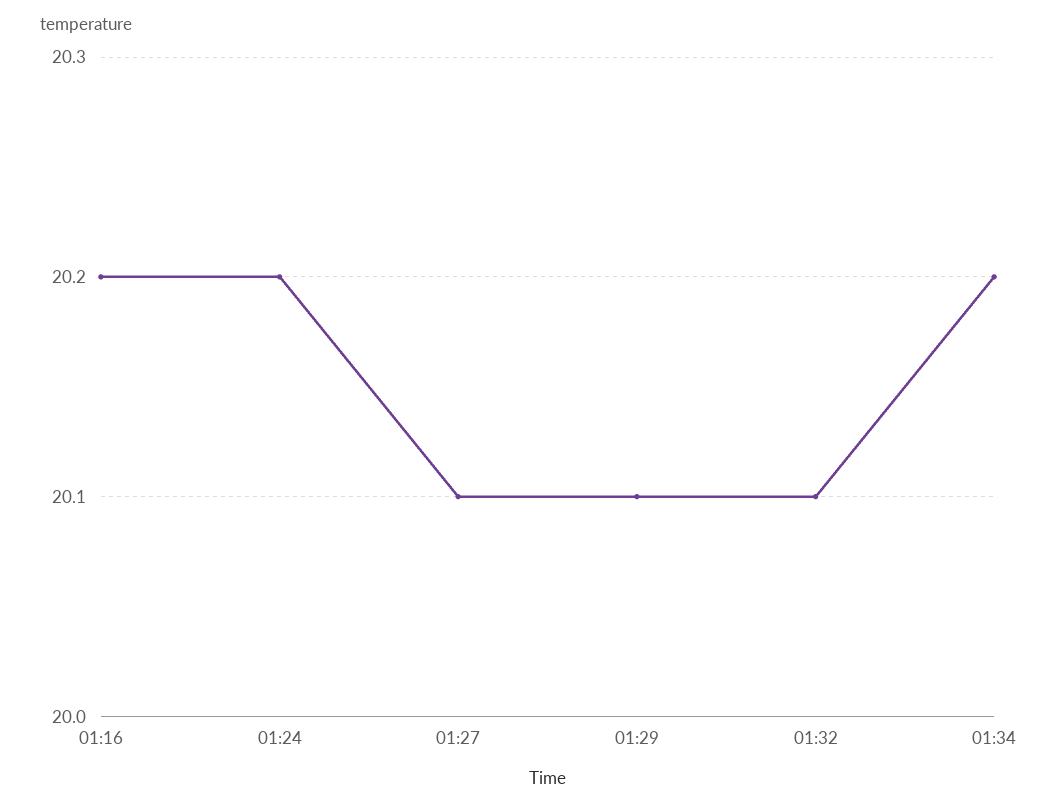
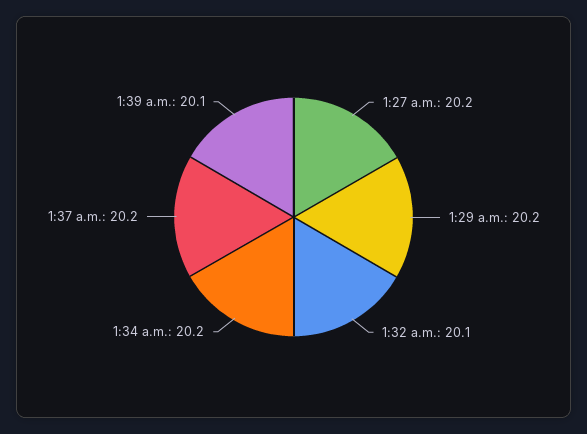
01:16: 20.2 -> none
01:24: 20.2 -> none
01:27: 20.1 -> 20.2
01:29: 20.1 -> 20.2
1:37 a.m.: none -> 20.2
1:39 a.m.: none -> 20.1

